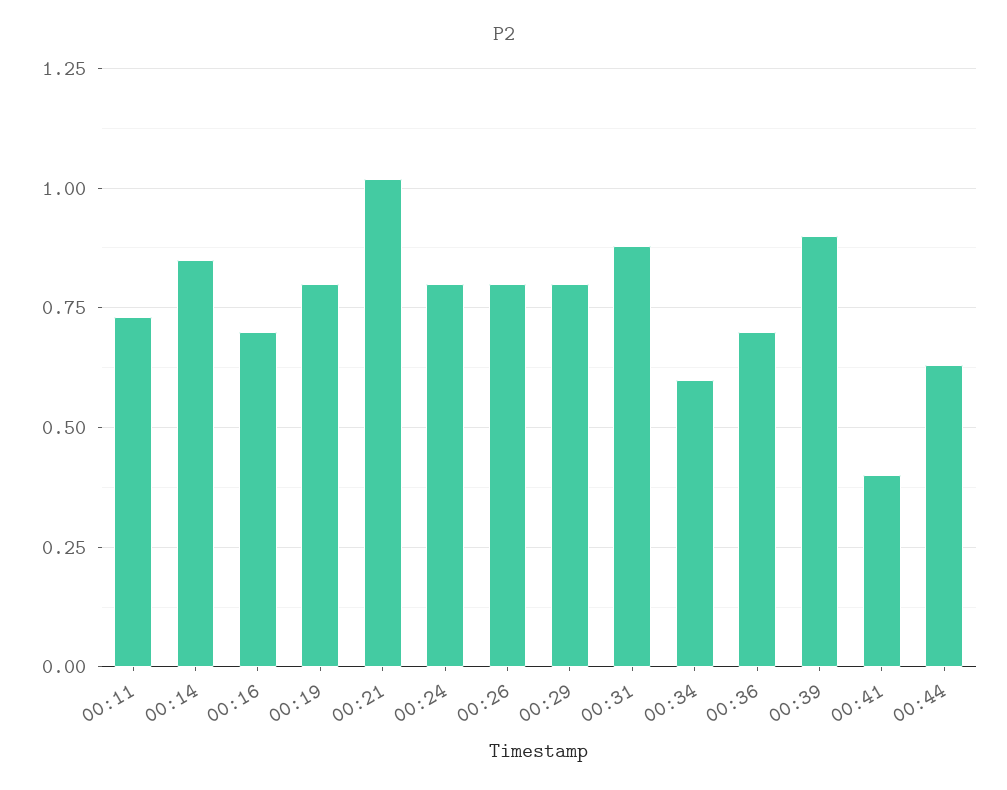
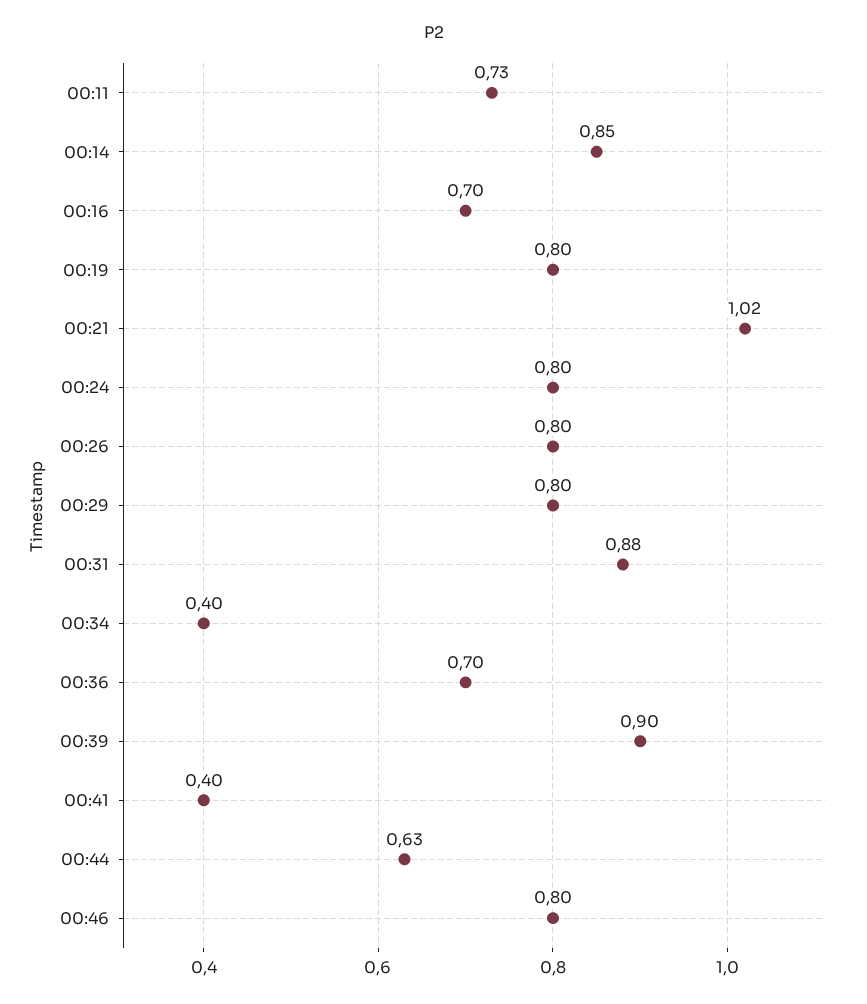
00:34: 0.6 -> 0.4
00:46: none -> 0.8

